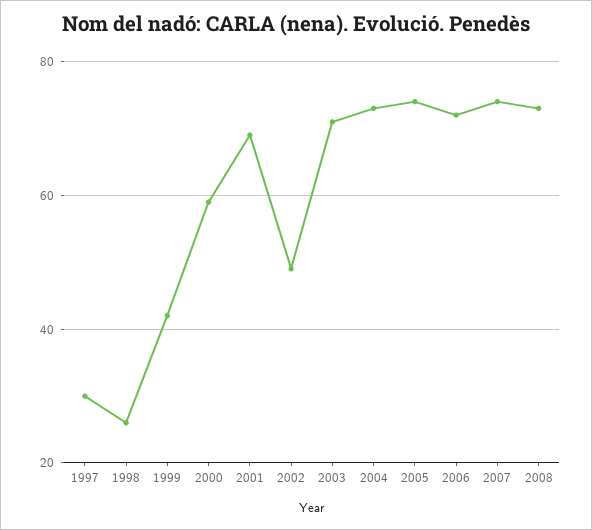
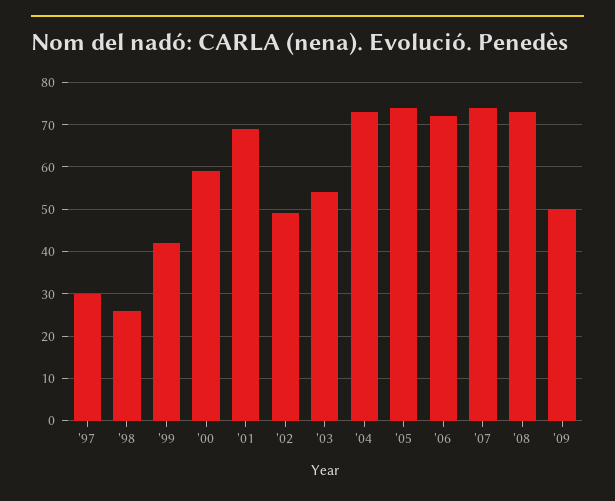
2003: 70 -> 55
'09: none -> 50

